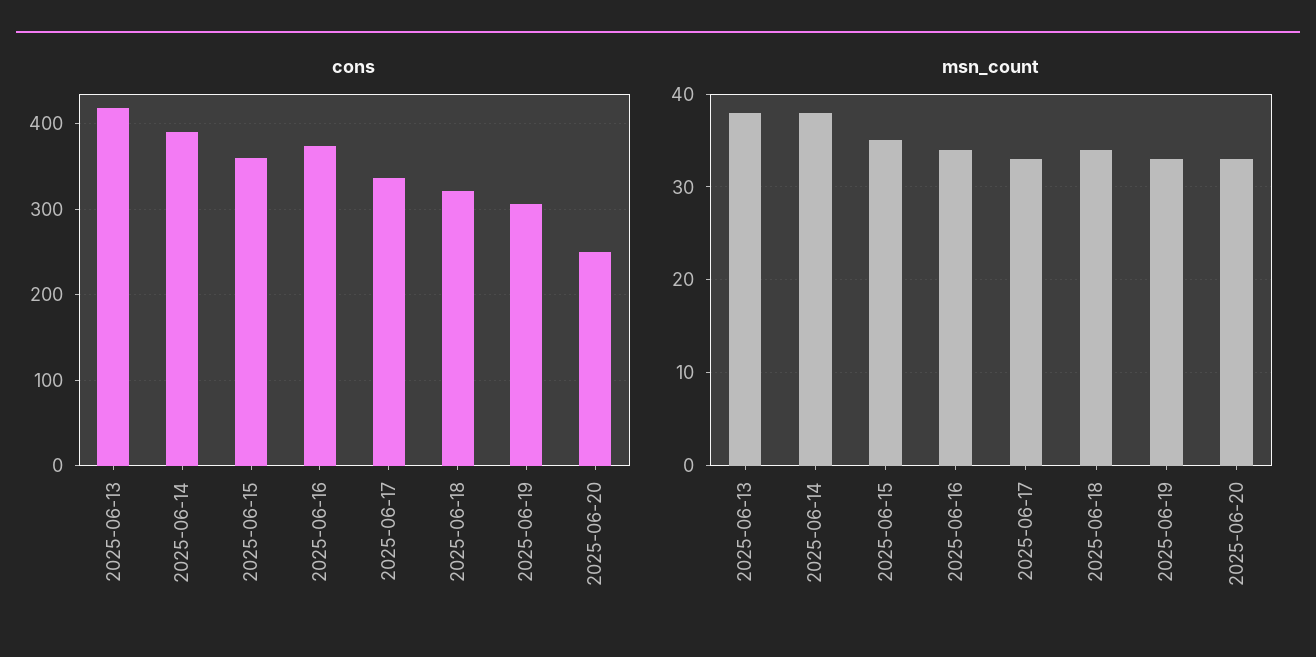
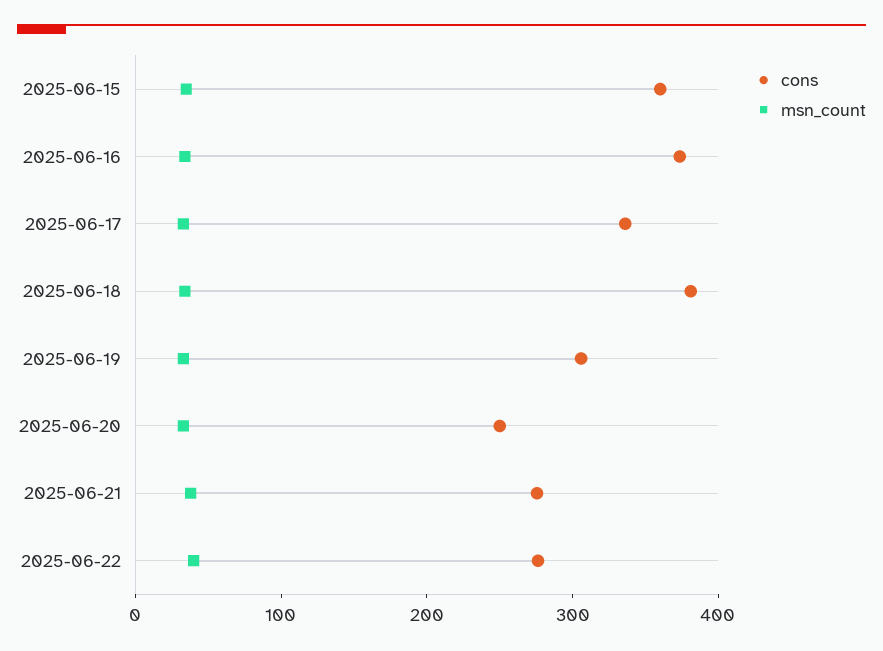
cons, 2025-06-13: 420 -> none
cons, 2025-06-14: 390 -> none
cons, 2025-06-18: 320 -> 380
msn_count, 2025-06-13: 38 -> none
msn_count, 2025-06-14: 38 -> none
cons, 2025-06-21: none -> 280
msn_count, 2025-06-21: none -> 40
cons, 2025-06-22: none -> 280
msn_count, 2025-06-22: none -> 40

